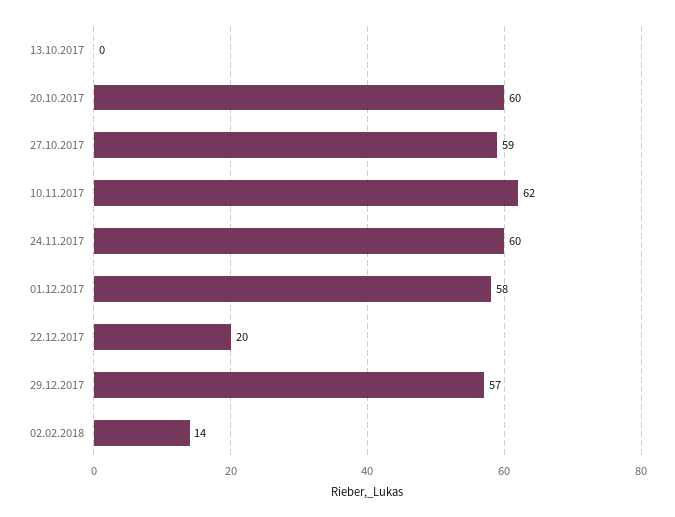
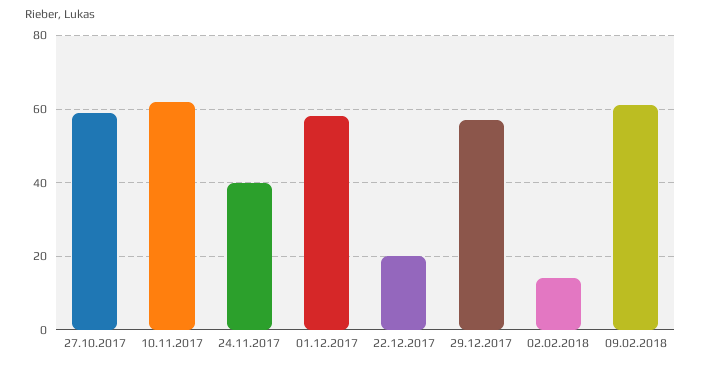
13.10.2017: 0 -> none
20.10.2017: 60 -> none
24.11.2017: 60 -> 40
09.02.2018: none -> 60

